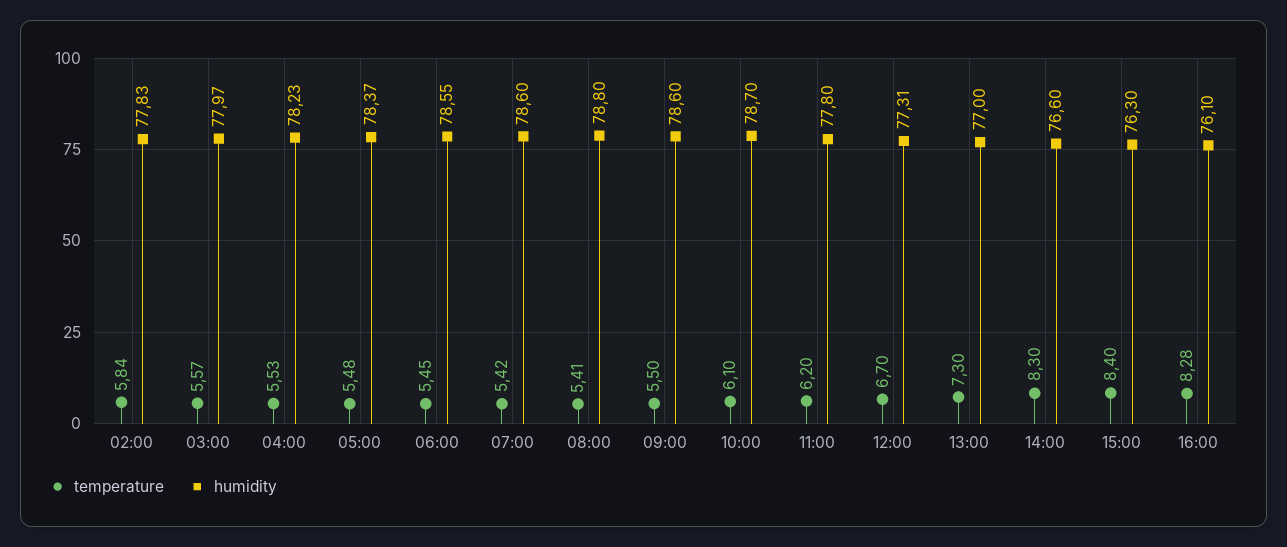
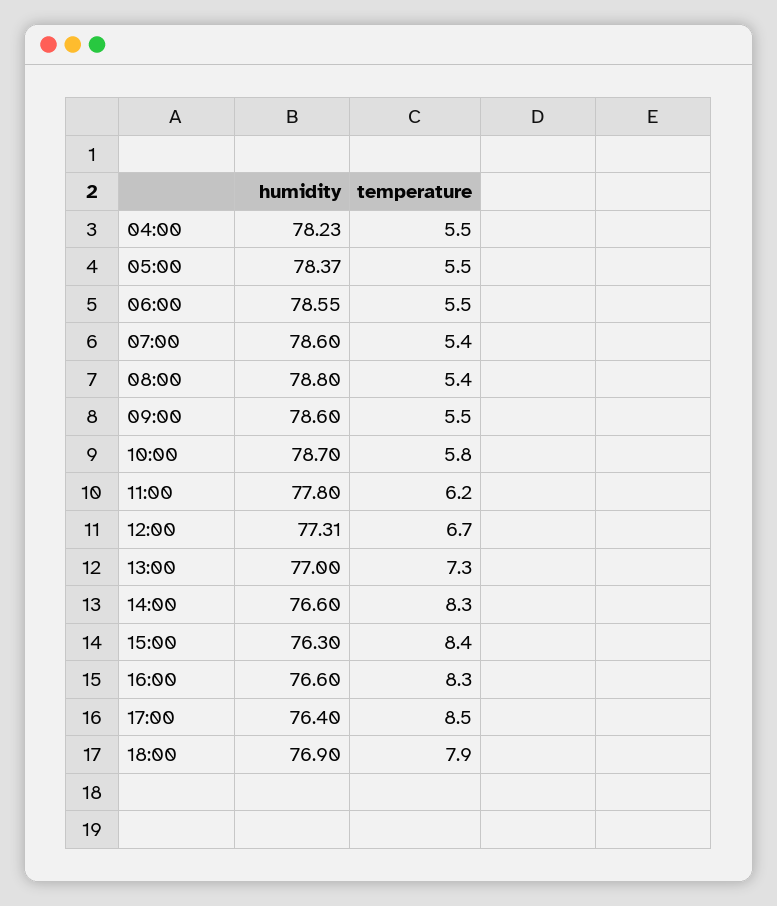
temperature, 02:00: 5.84 -> none
humidity, 02:00: 77.83 -> none
temperature, 03:00: 5.57 -> none
humidity, 03:00: 77.97 -> none
temperature, 10:00: 6.1 -> 5.8
humidity, 16:00: 76.1 -> 76.6
humidity, 17:00: none -> 76.4
temperature, 17:00: none -> 8.5
humidity, 18:00: none -> 76.9
temperature, 18:00: none -> 7.9

